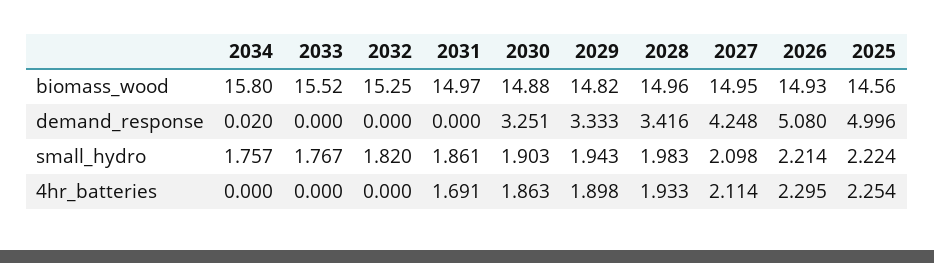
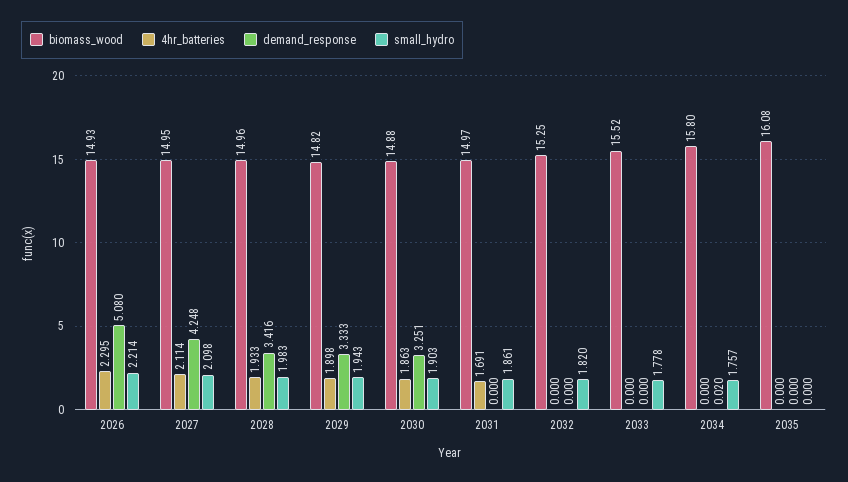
biomass_wood, 2025: 14.56 -> none
demand_response, 2025: 4.996 -> none
small_hydro, 2033: 1.767 -> 1.778
small_hydro, 2025: 2.224 -> none
4hr_batteries, 2025: 2.254 -> none
biomass_wood, 2035: none -> 16.08
4hr_batteries, 2035: none -> 0
demand_response, 2035: none -> 0
small_hydro, 2035: none -> 0

